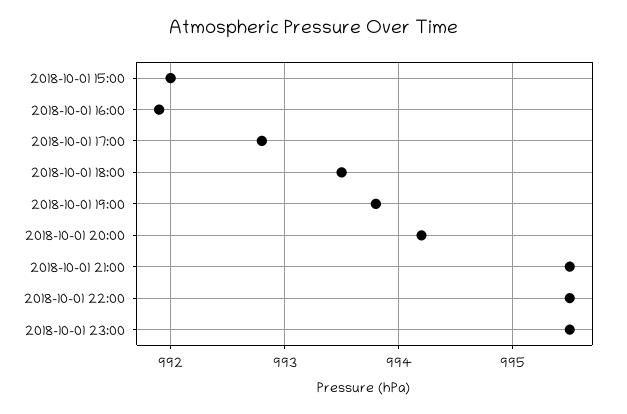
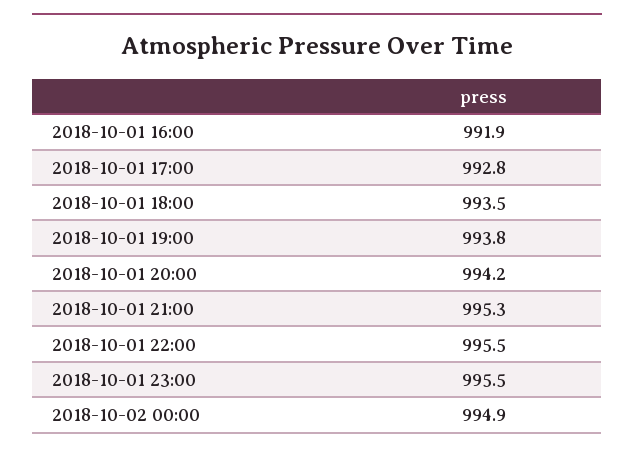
2018-10-01 15:00: 992 -> none
2018-10-01 21:00: 995.5 -> 995.3
2018-10-02 00:00: none -> 994.9

